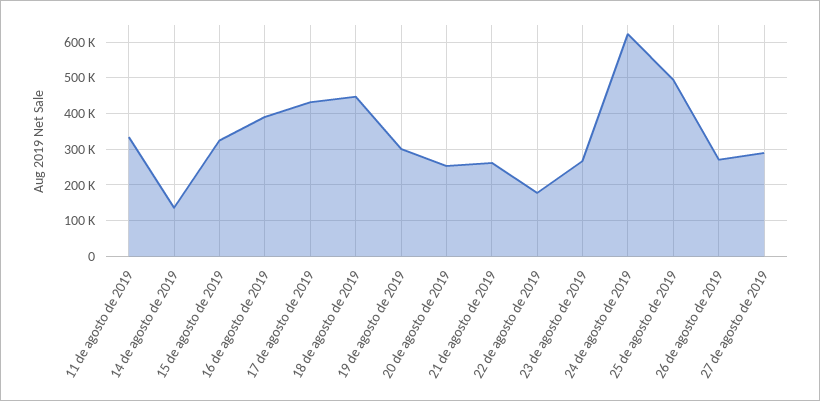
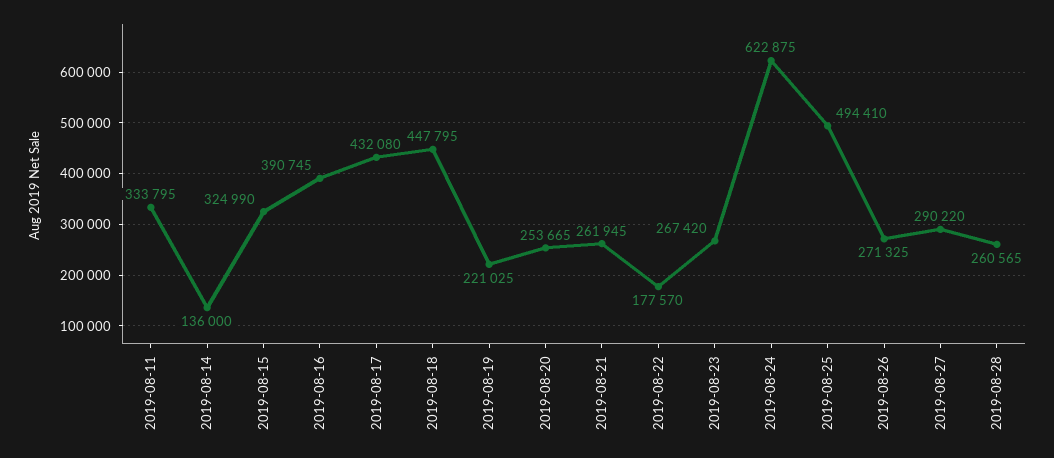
19 de agosto de 2019: 300000 -> 221025
2019-08-28: none -> 260565

